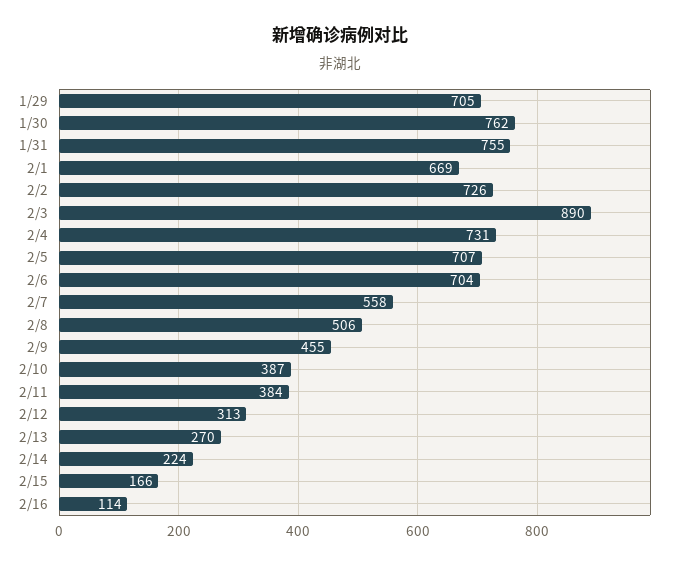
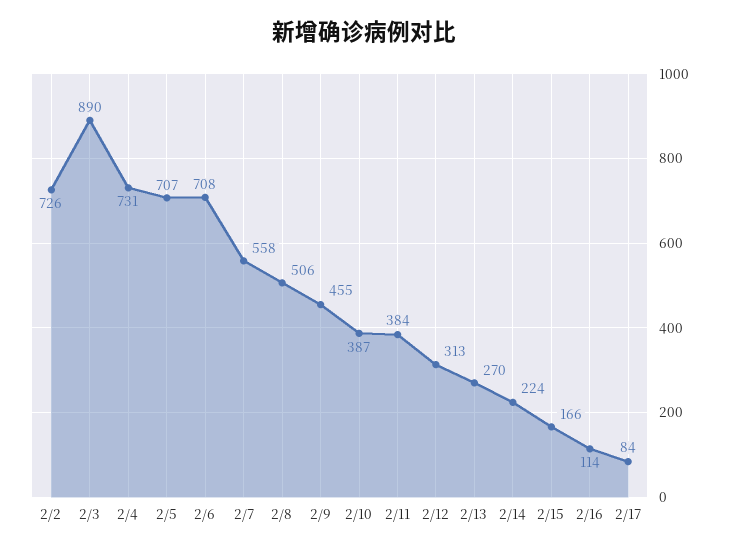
1/29: 705 -> none
1/30: 762 -> none
1/31: 755 -> none
2/1: 669 -> none
2/6: 704 -> 708
2/17: none -> 84

